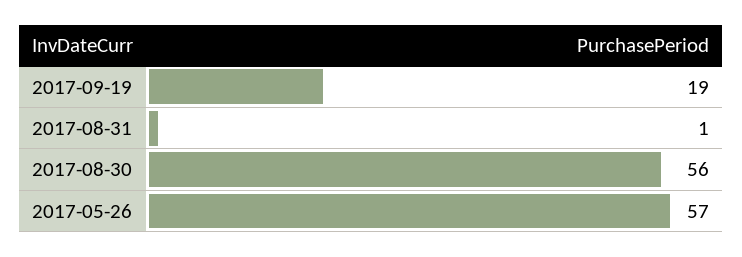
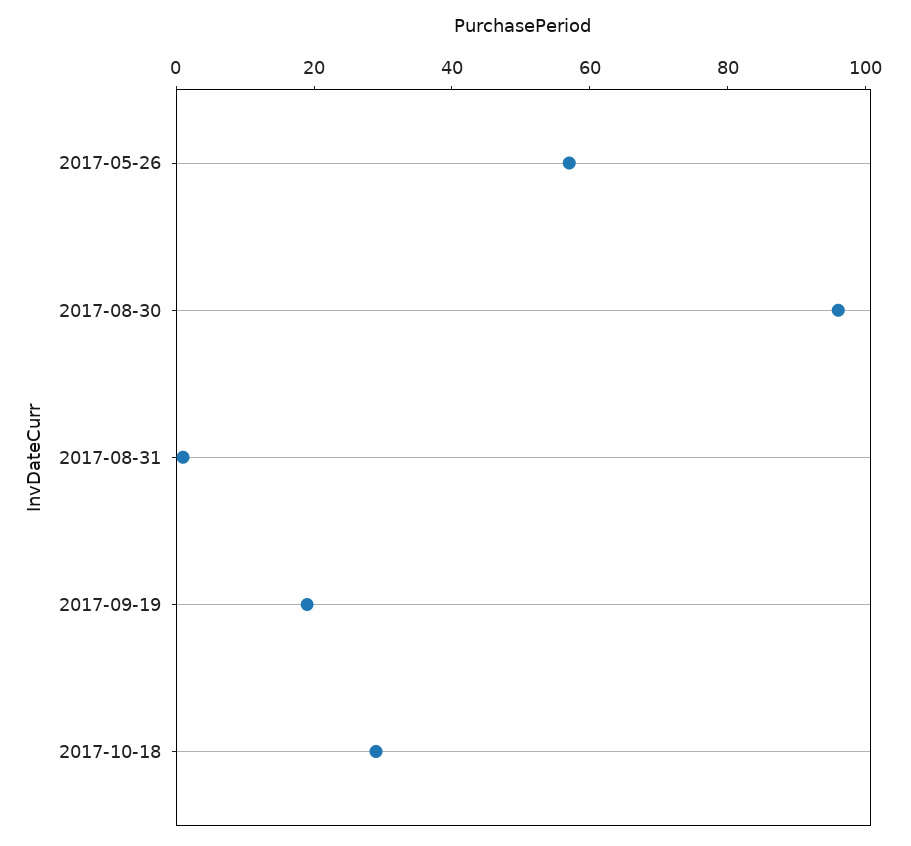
2017-08-30: 56 -> 95
2017-10-18: none -> 30

